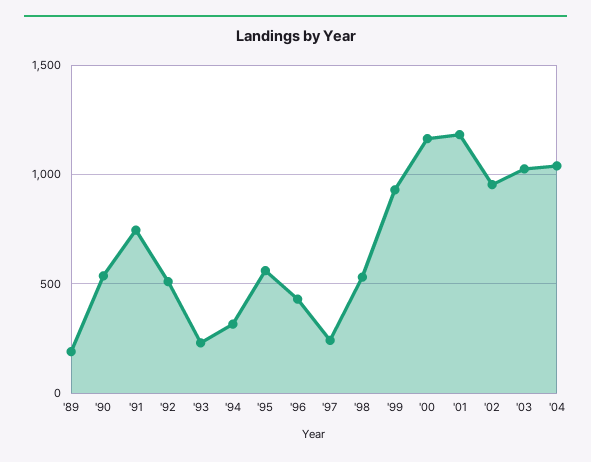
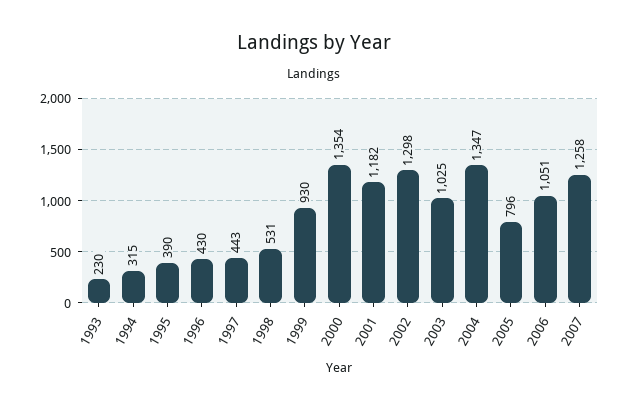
'89: 200 -> none
'90: 550 -> none
'91: 750 -> none
'92: 500 -> none
'95: 550 -> 390
'97: 250 -> 443
'00: 1150 -> 1354
'02: 950 -> 1298
'04: 1050 -> 1347
2005: none -> 796
2006: none -> 1051
2007: none -> 1258

